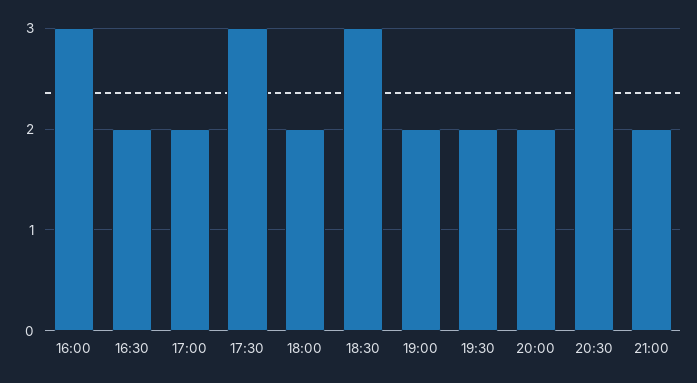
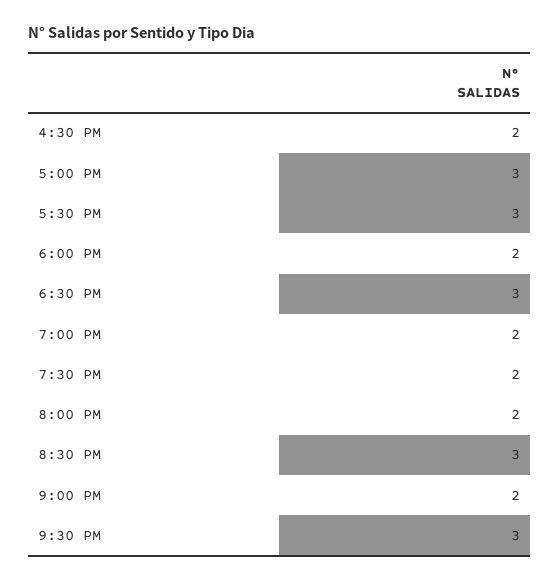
16:00: 3 -> none
17:00: 2 -> 3
9:30 PM: none -> 3

